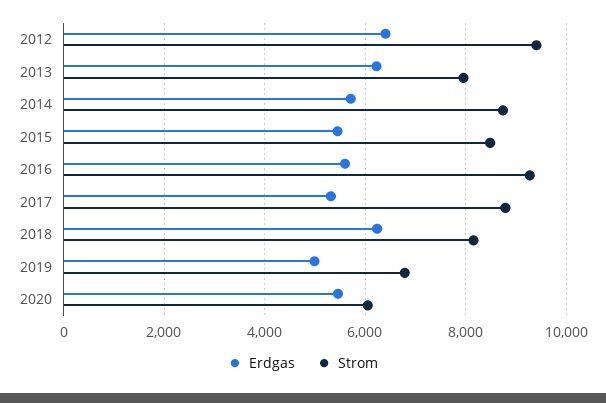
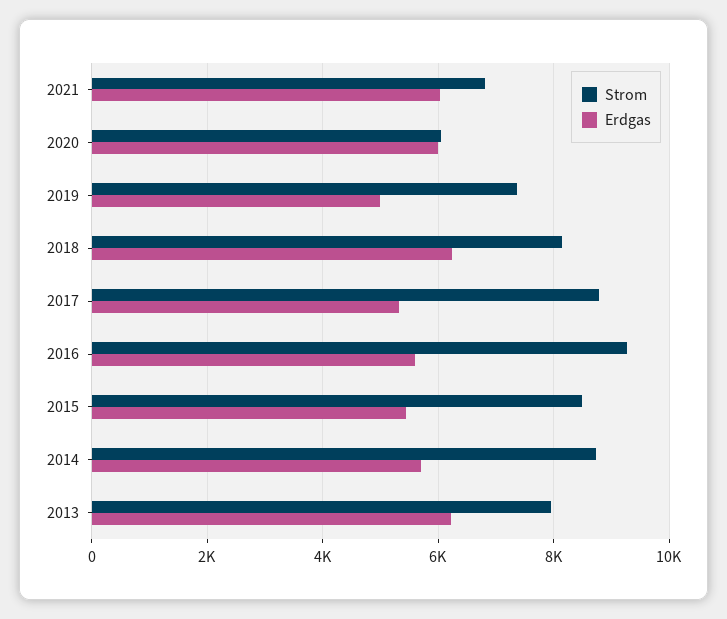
Erdgas, 2012: 6400 -> none
Strom, 2012: 9400 -> none
Strom, 2019: 6800 -> 7400
Erdgas, 2020: 5400 -> 6000
Strom, 2021: none -> 6800
Erdgas, 2021: none -> 6000

